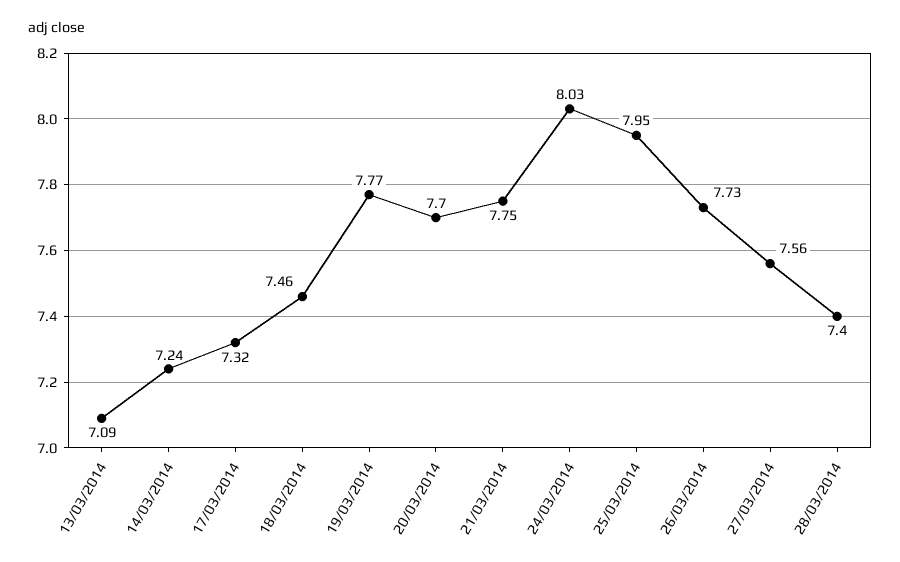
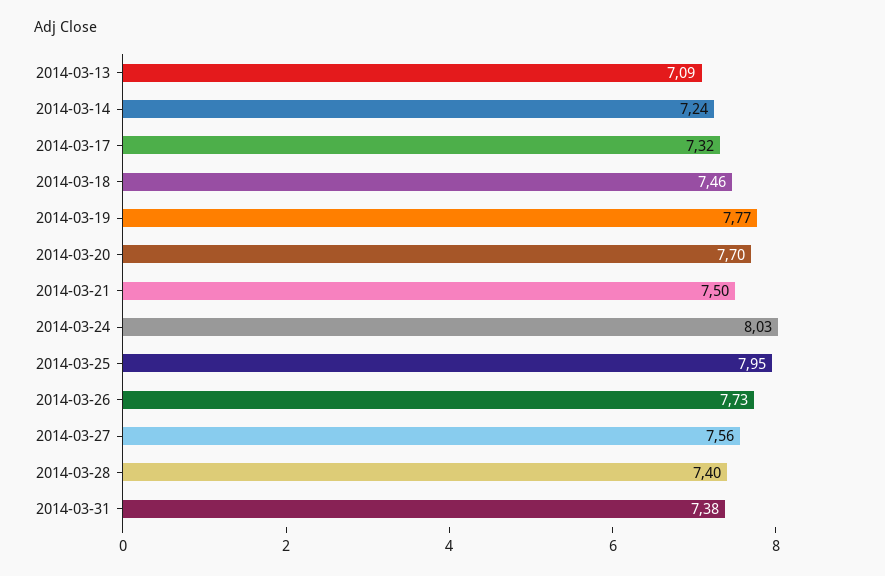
21/03/2014: 7.75 -> 7.5
2014-03-31: none -> 7.38

